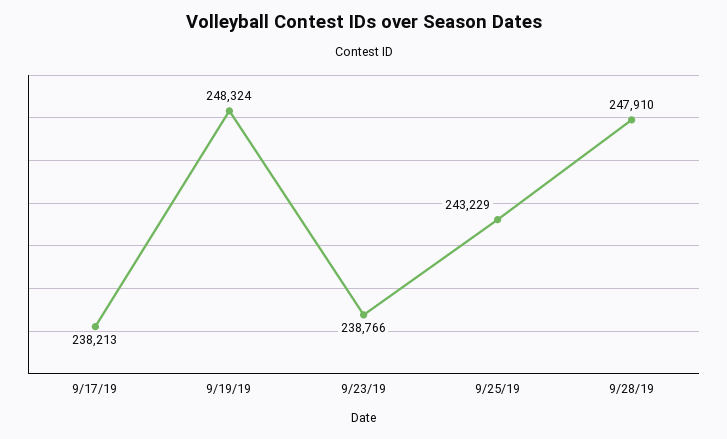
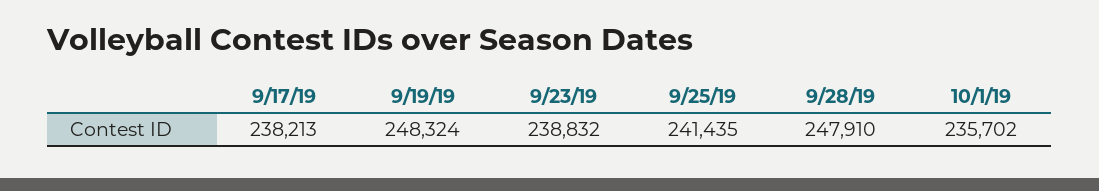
9/23/19: 238766 -> 238832
9/25/19: 243229 -> 241435
10/1/19: none -> 235702

